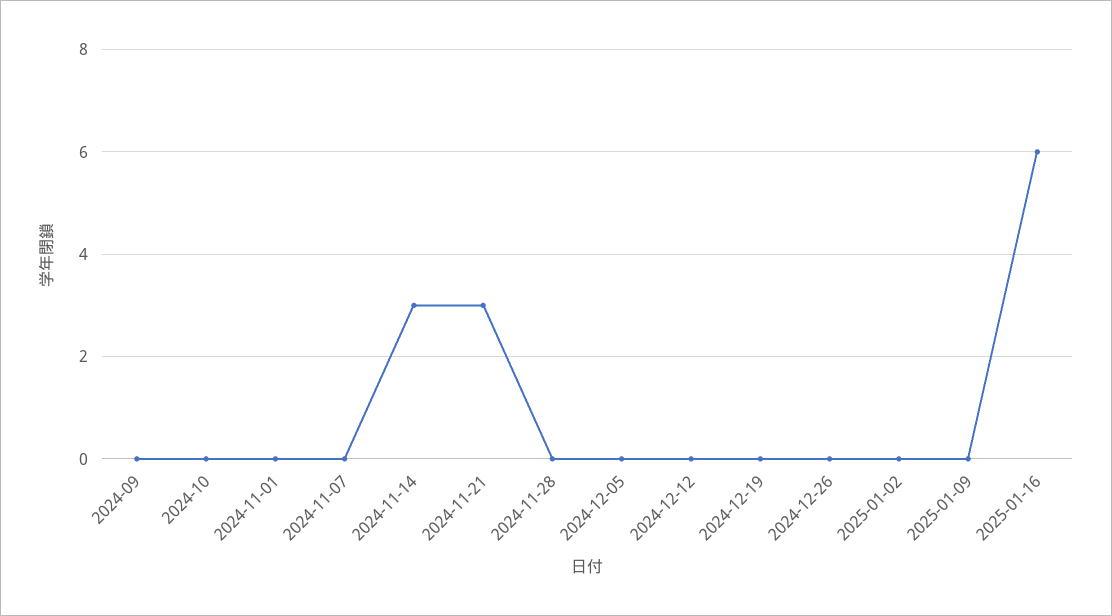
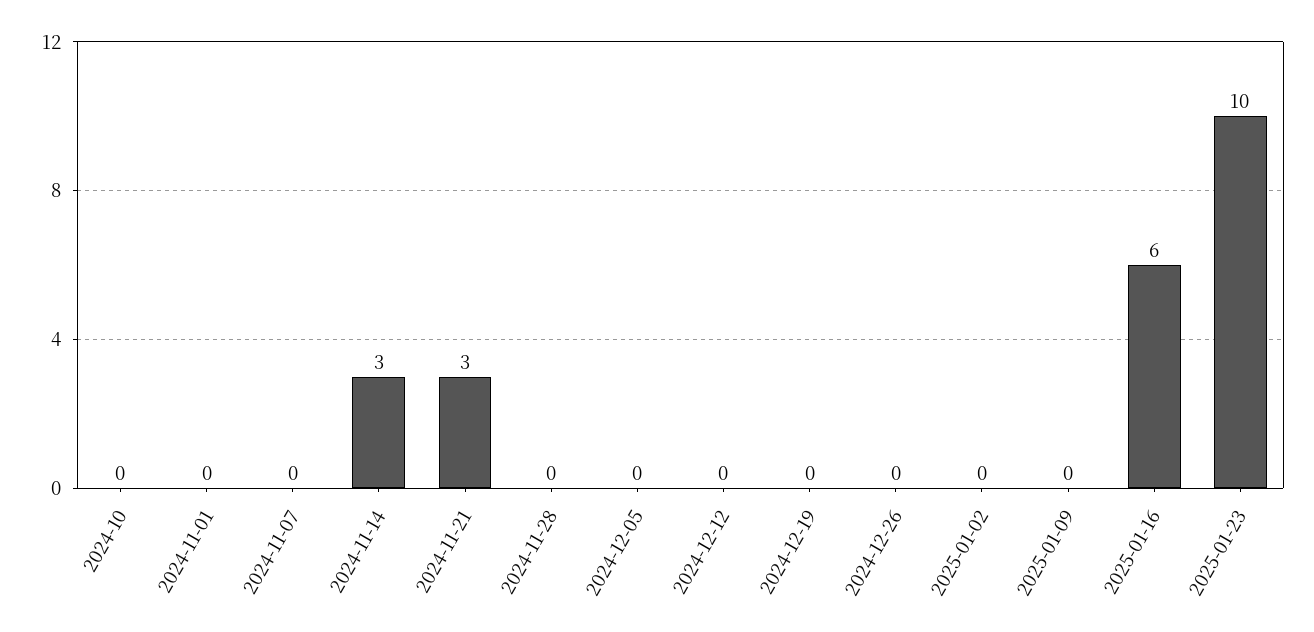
2024-09: 0 -> none
2025-01-23: none -> 10

